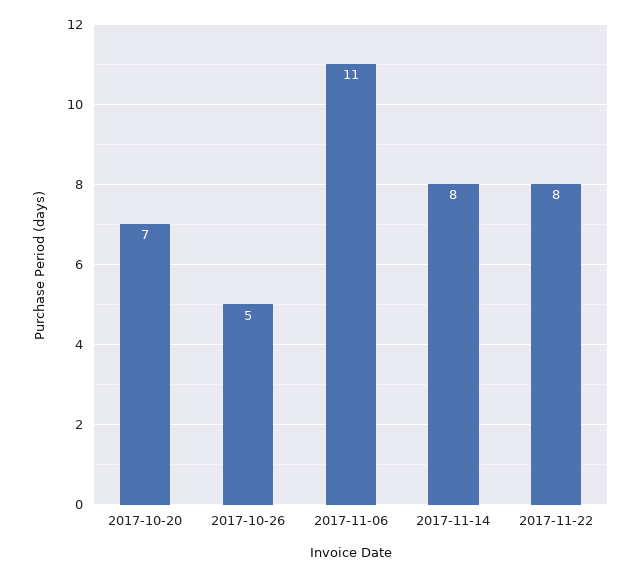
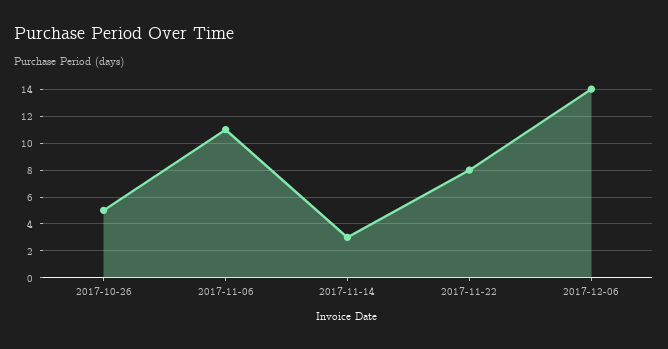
2017-10-20: 7 -> none
2017-11-14: 8 -> 3
2017-12-06: none -> 14

